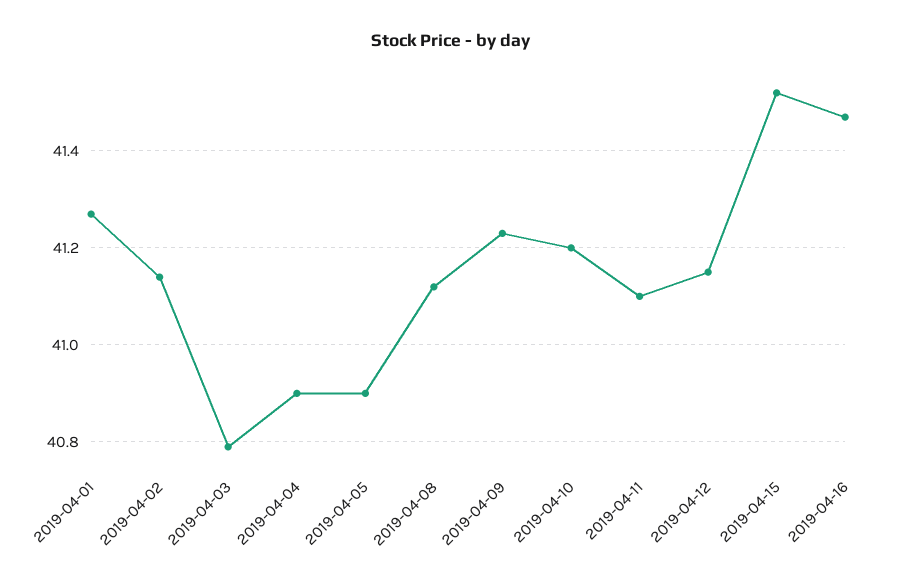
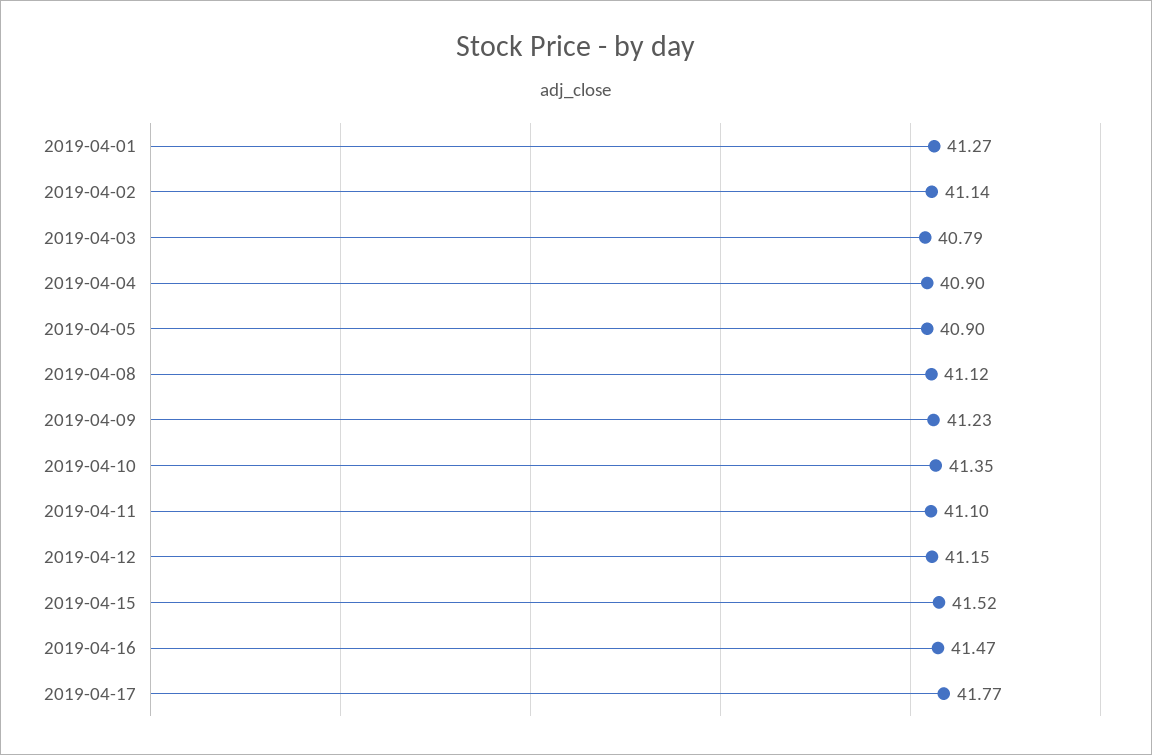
2019-04-10: 41.2 -> 41.35
2019-04-17: none -> 41.77

